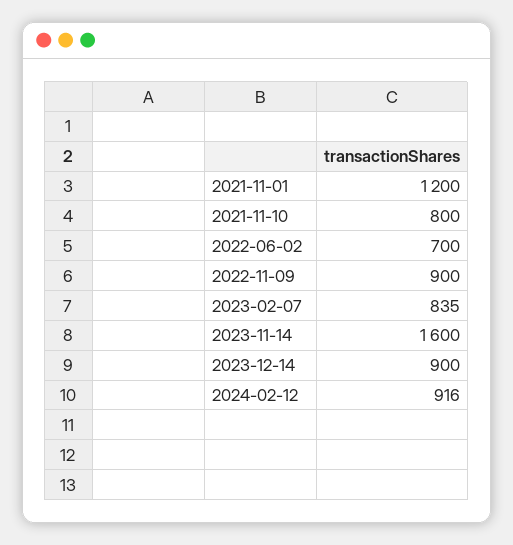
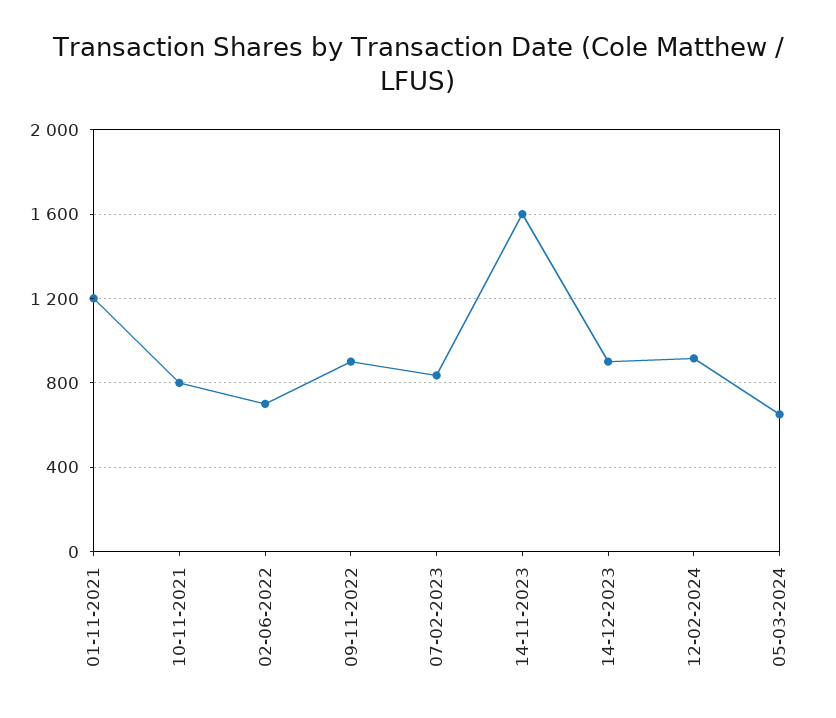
05-03-2024: none -> 650

